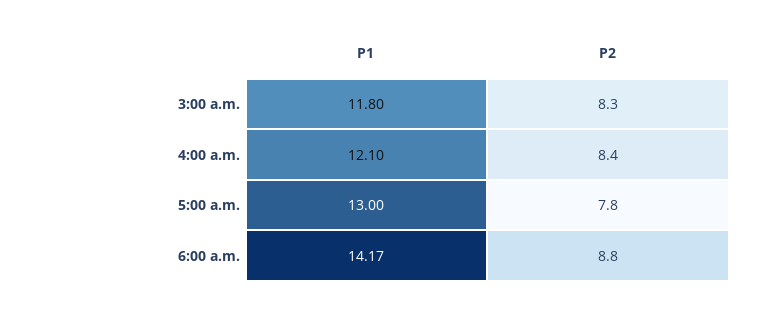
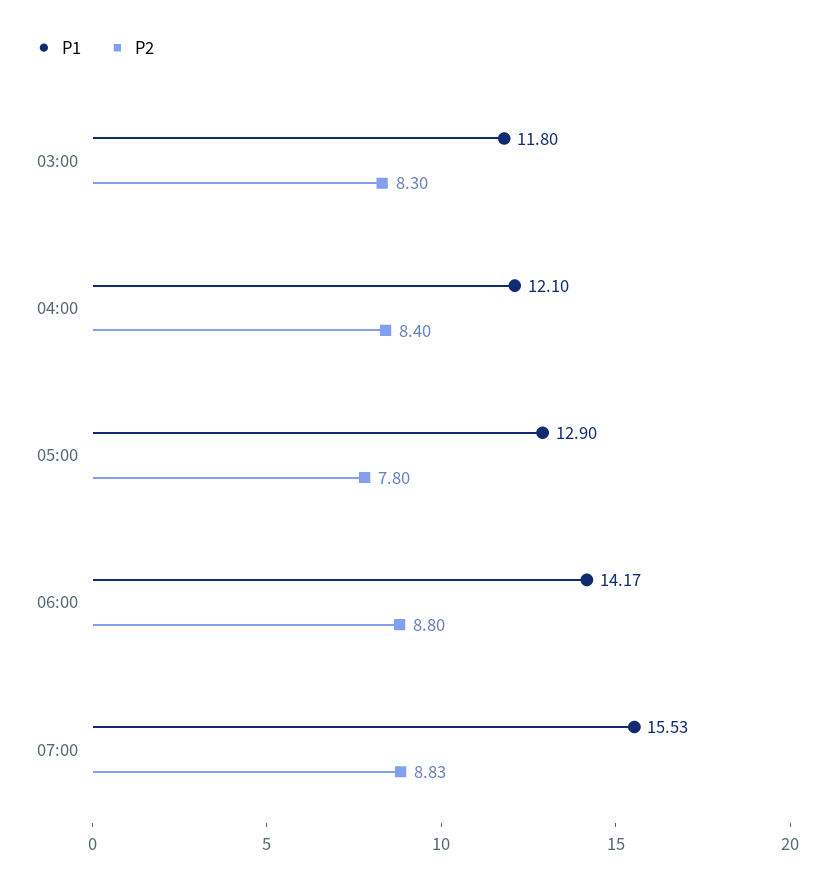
P1, 5:00 a.m.: 13 -> 12.9
P1, 07:00: none -> 15.53
P2, 07:00: none -> 8.83

